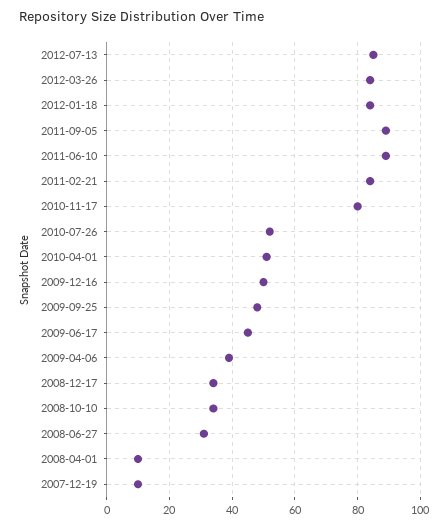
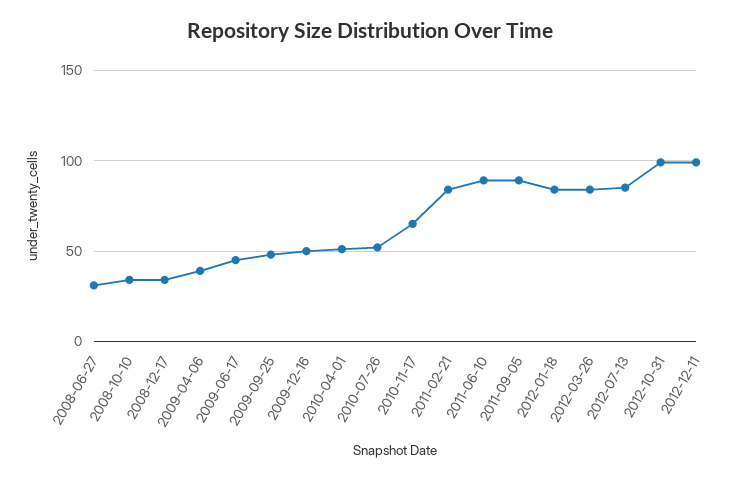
2010-11-17: 80 -> 65
2008-04-01: 10 -> none
2007-12-19: 10 -> none
2012-10-31: none -> 100
2012-12-11: none -> 100

